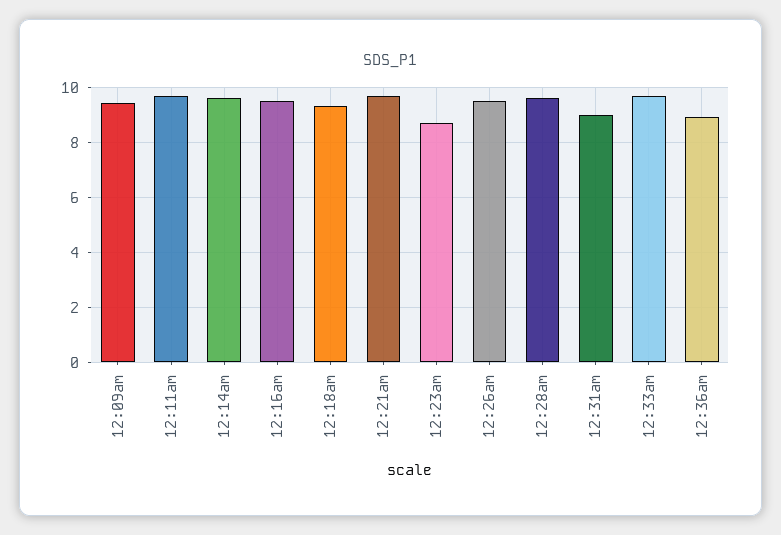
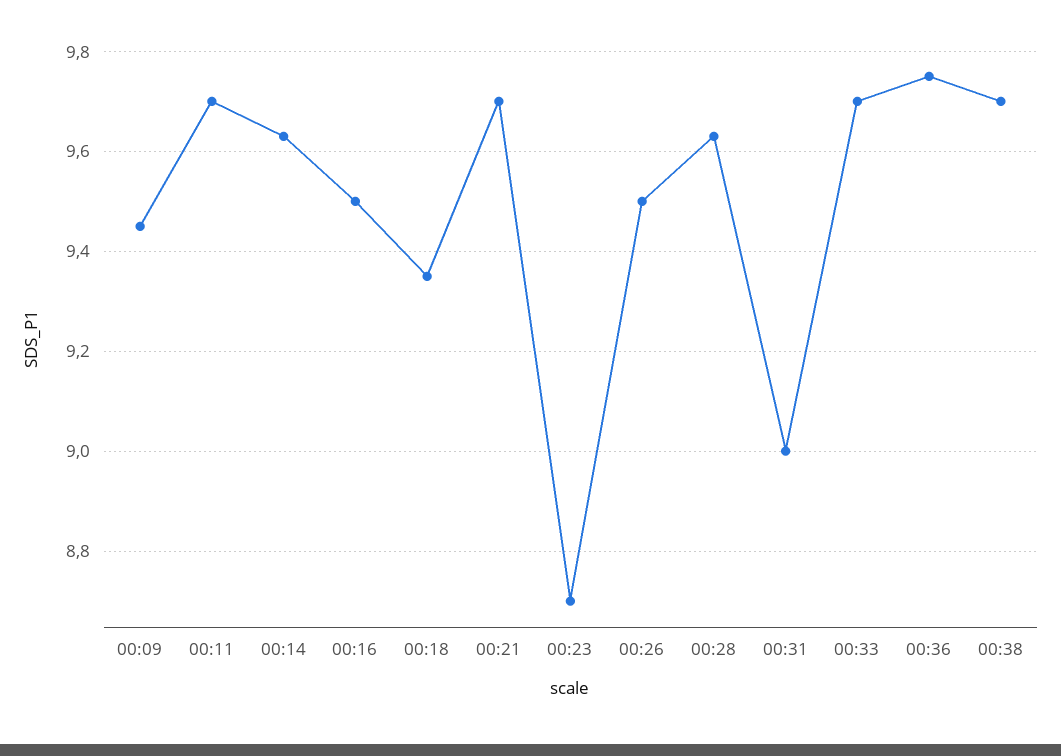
12:36am: 9 -> 9.75
00:38: none -> 9.7

